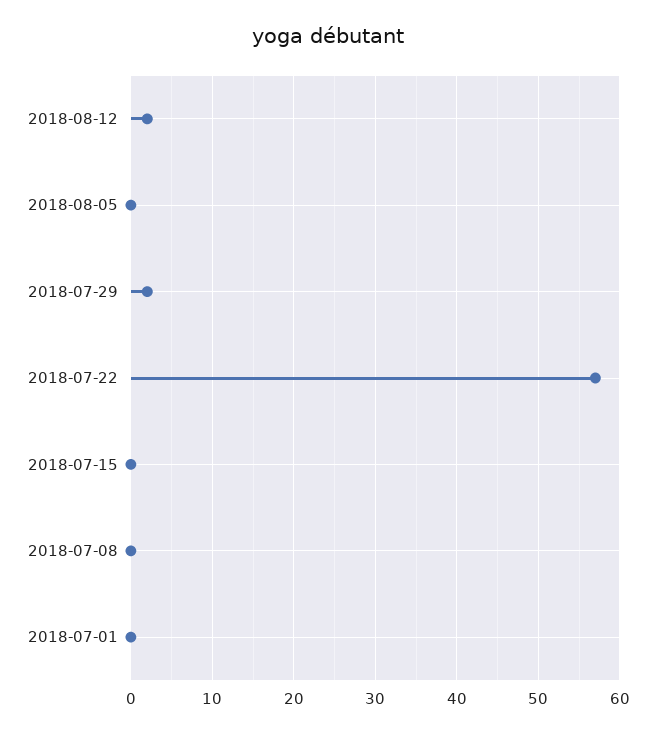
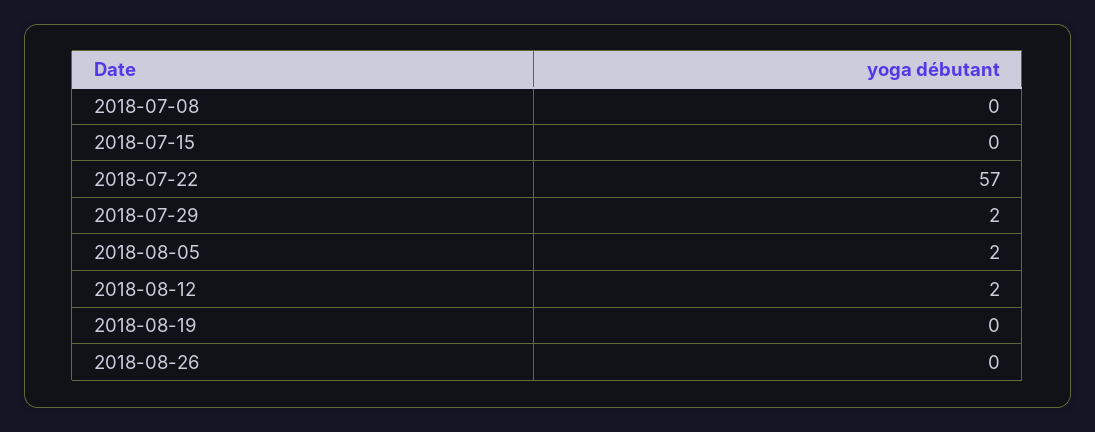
2018-08-05: 0 -> 2
2018-07-01: 0 -> none
2018-08-19: none -> 0
2018-08-26: none -> 0

